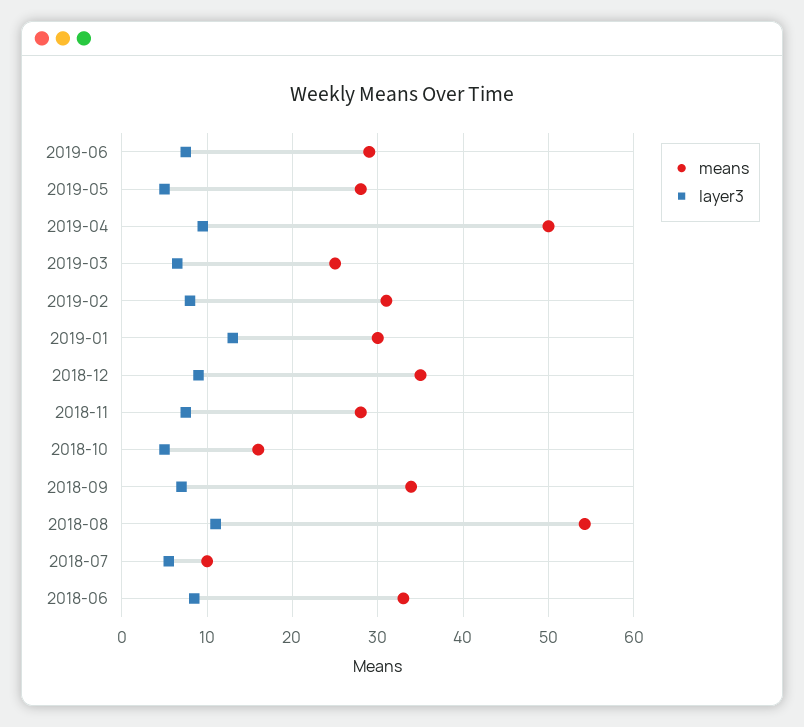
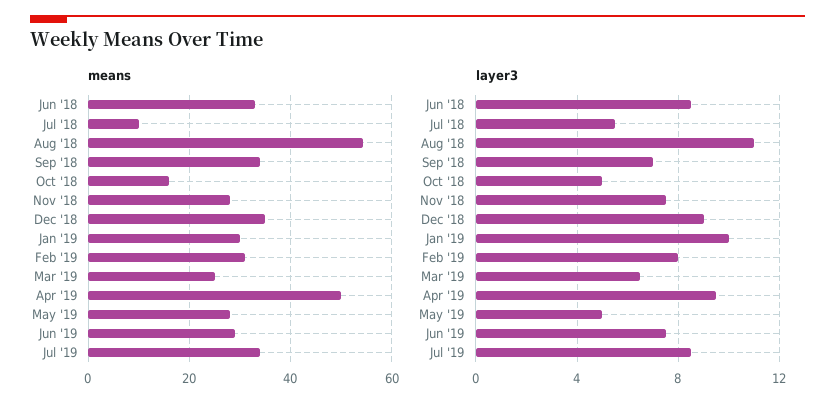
layer3, 2019-01: 13 -> 10
means, Jul '19: none -> 34
layer3, Jul '19: none -> 8.5

